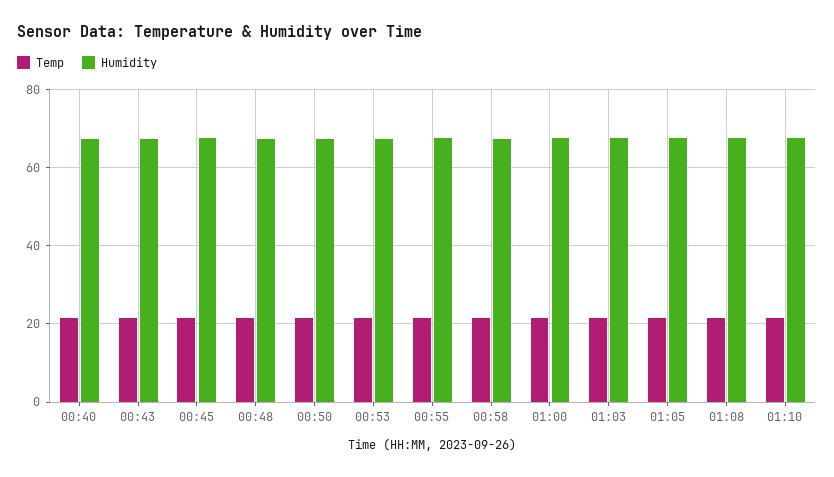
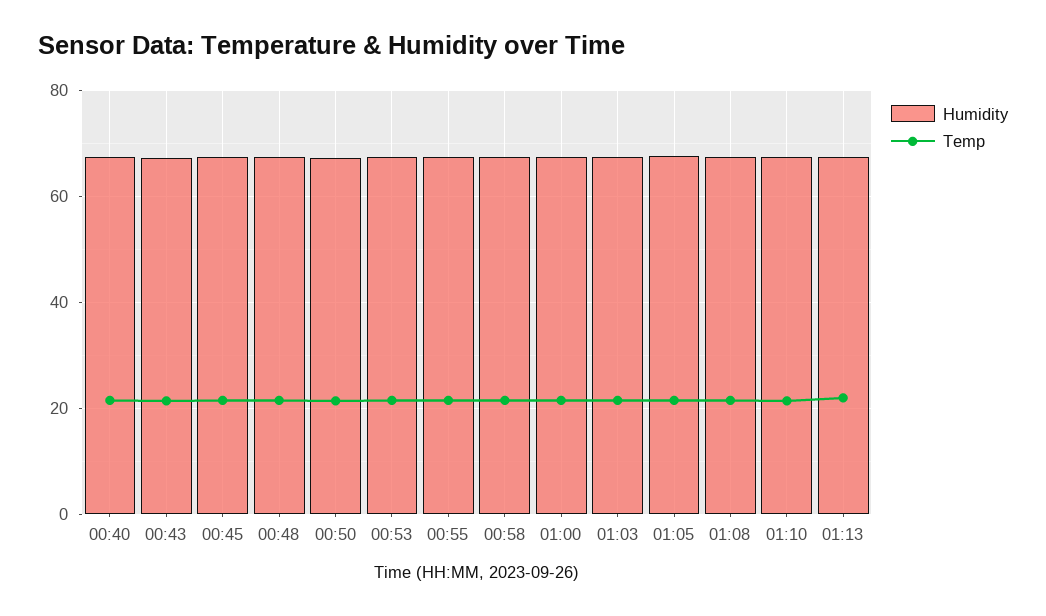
Humidity, 01:13: none -> 68
Temp, 01:13: none -> 22

